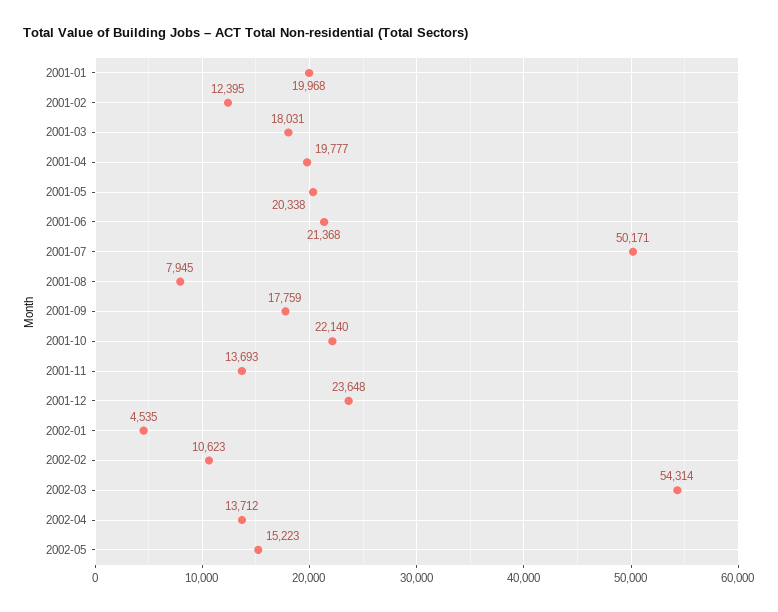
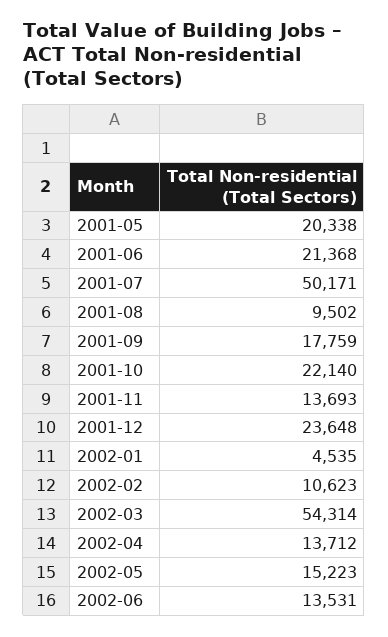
2001-01: 19968 -> none
2001-02: 12395 -> none
2001-03: 18031 -> none
2001-04: 19777 -> none
2001-08: 7945 -> 9502
2002-06: none -> 13531

